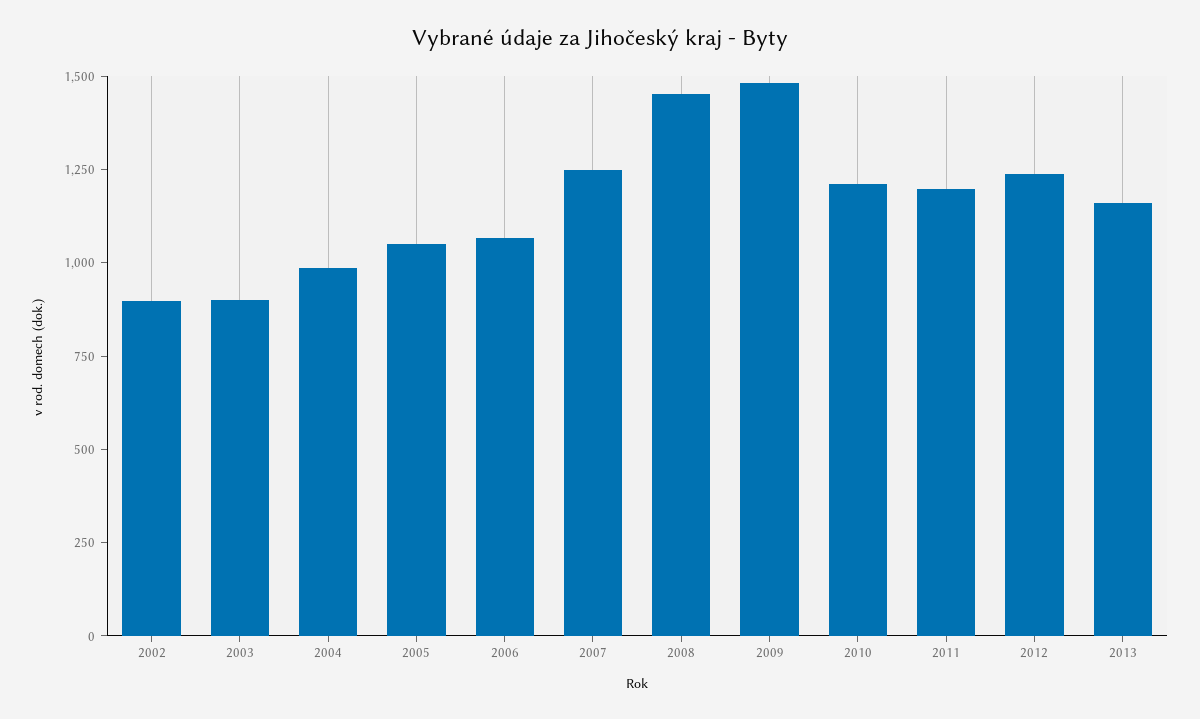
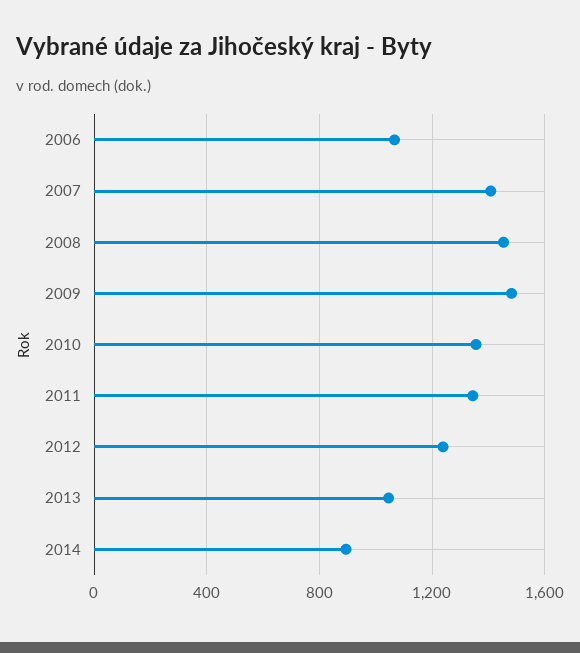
2002: 900 -> none
2003: 900 -> none
2004: 1000 -> none
2005: 1050 -> none
2007: 1250 -> 1400
2010: 1200 -> 1350
2011: 1200 -> 1350
2013: 1150 -> 1050
2014: none -> 900

